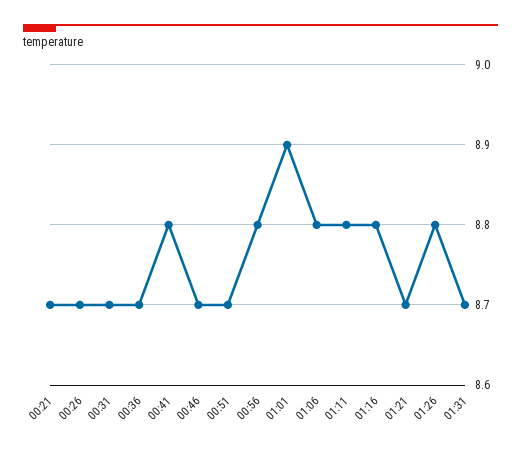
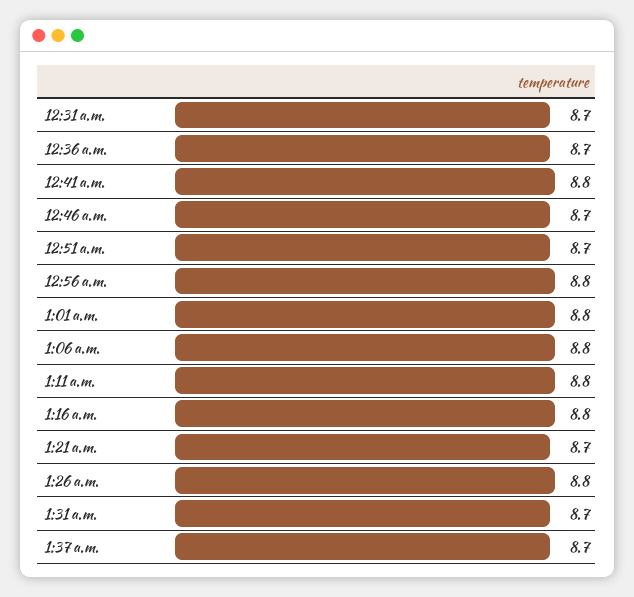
00:21: 8.7 -> none
00:26: 8.7 -> none
01:01: 8.9 -> 8.8
1:37 a.m.: none -> 8.7

